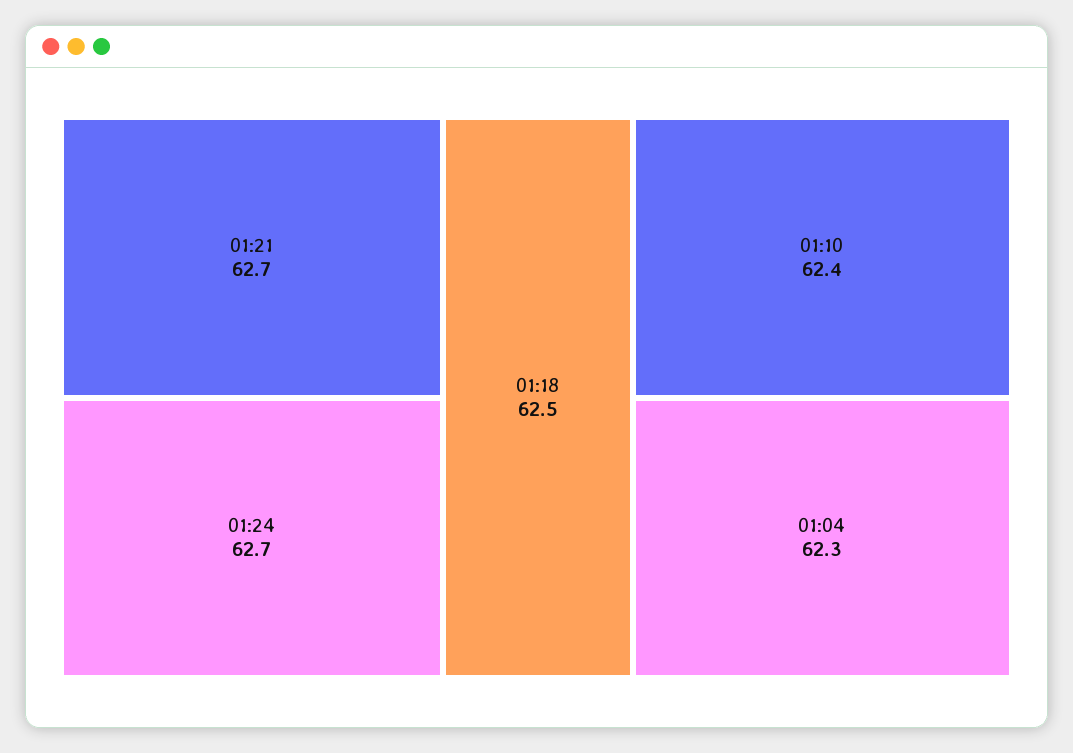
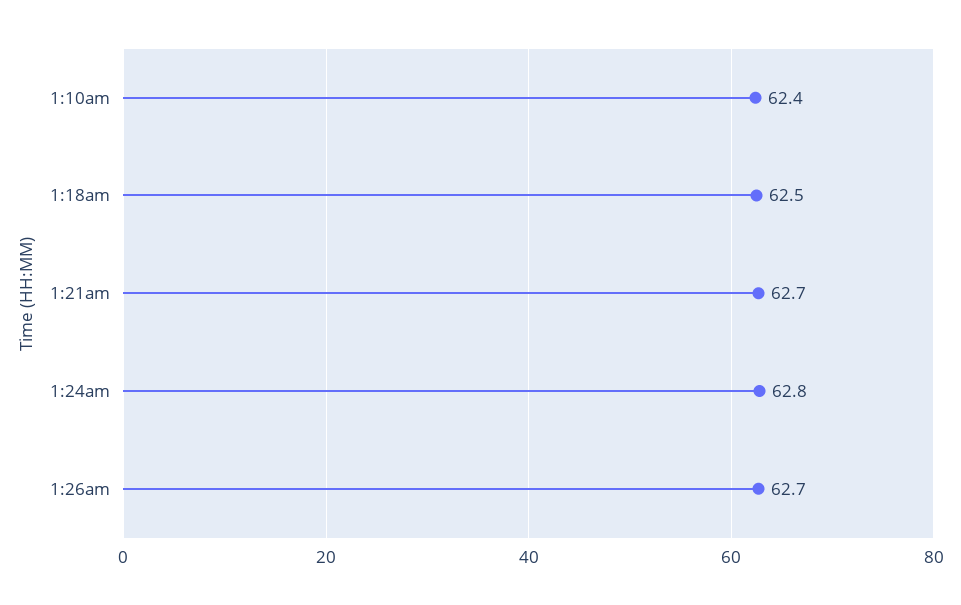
01:24: 62.7 -> 62.8
01:04: 62.3 -> none
1:26am: none -> 62.7

